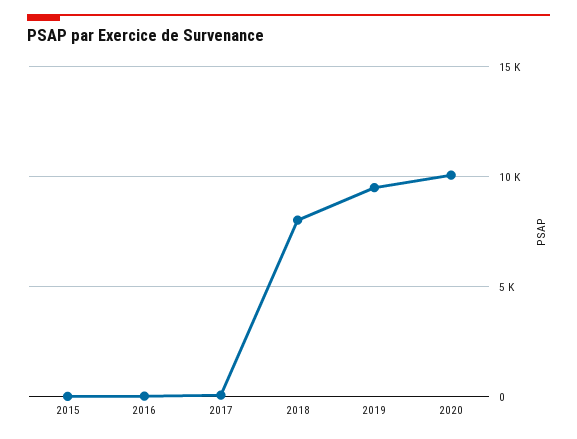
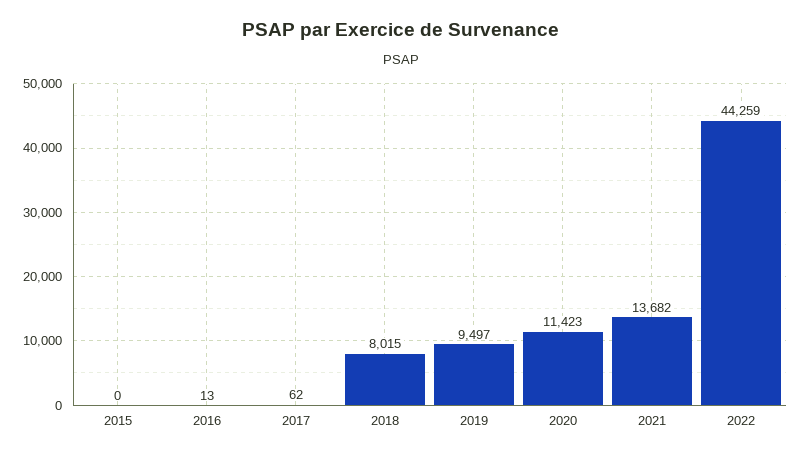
2020: 10000 -> 11423
2021: none -> 13682
2022: none -> 44259

